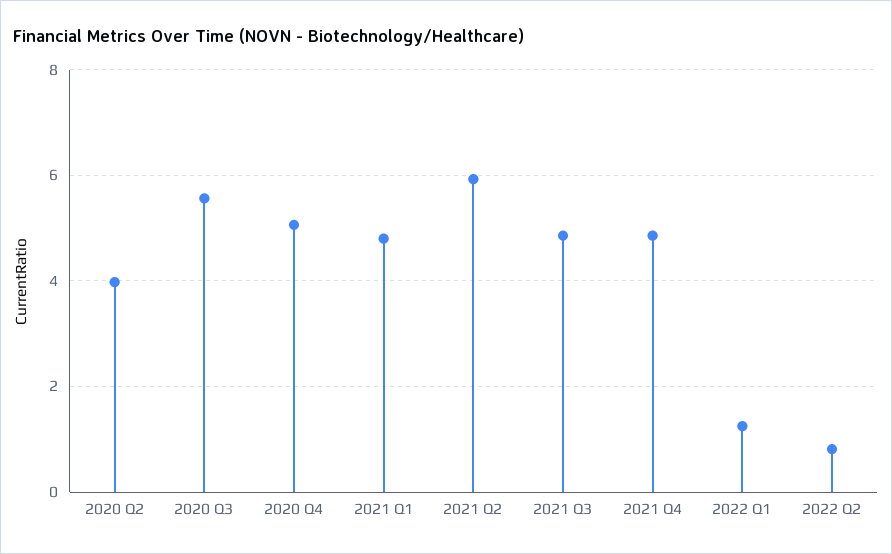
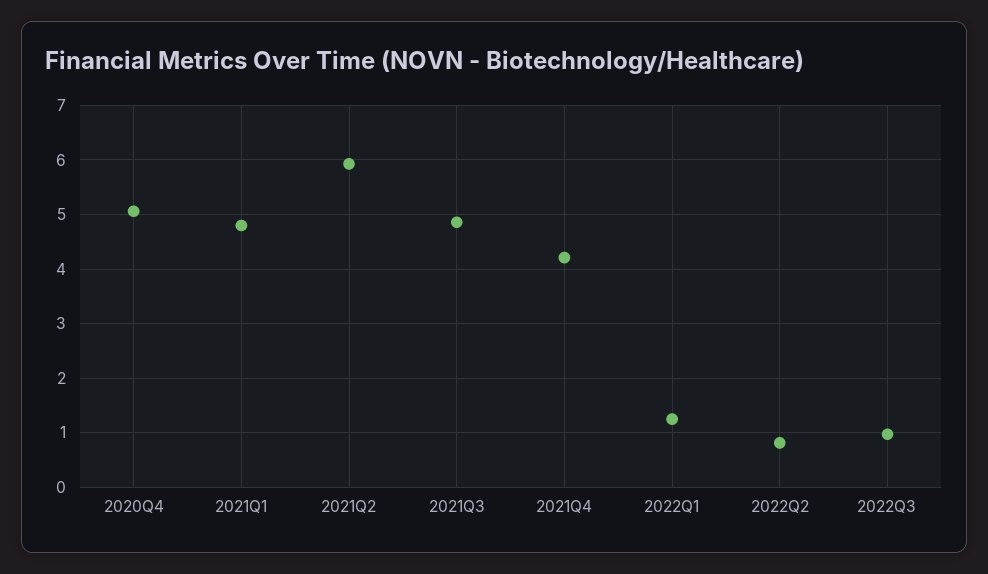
2020 Q2: 4 -> none
2020 Q3: 5.6 -> none
2021 Q4: 4.8 -> 4.2
2022Q3: none -> 1

